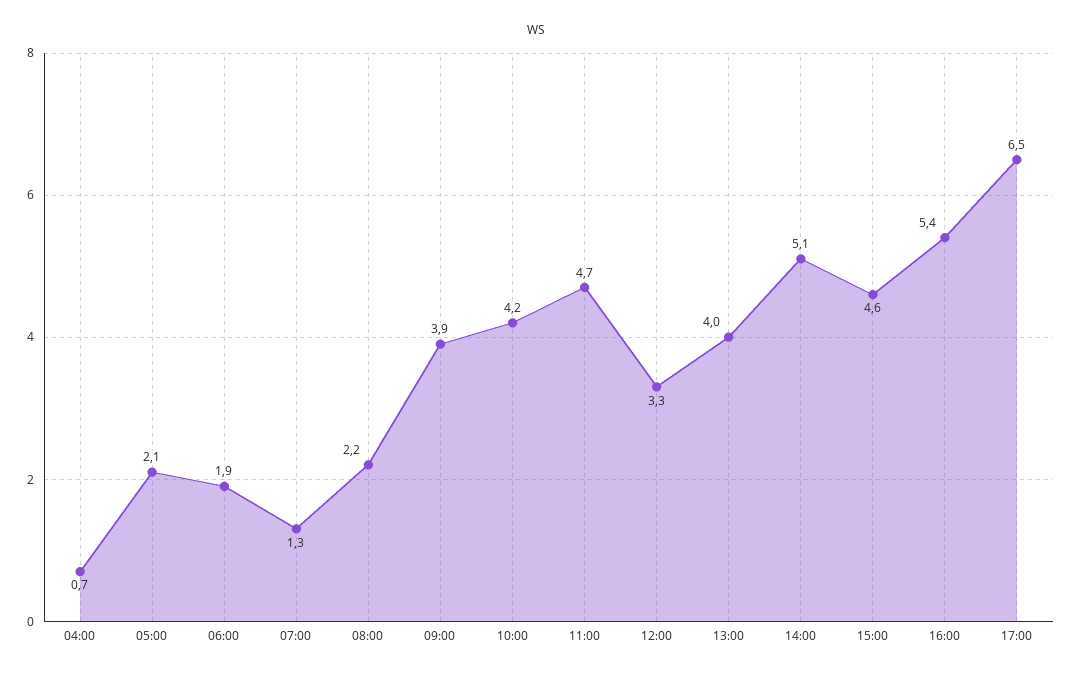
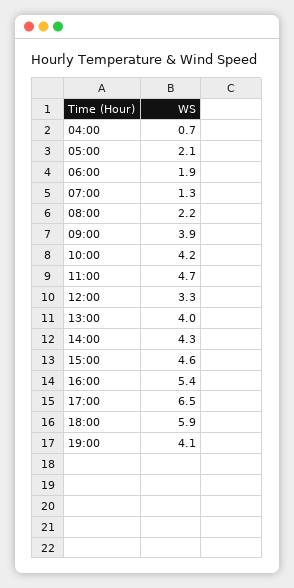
14:00: 5.1 -> 4.3
18:00: none -> 5.9
19:00: none -> 4.1

